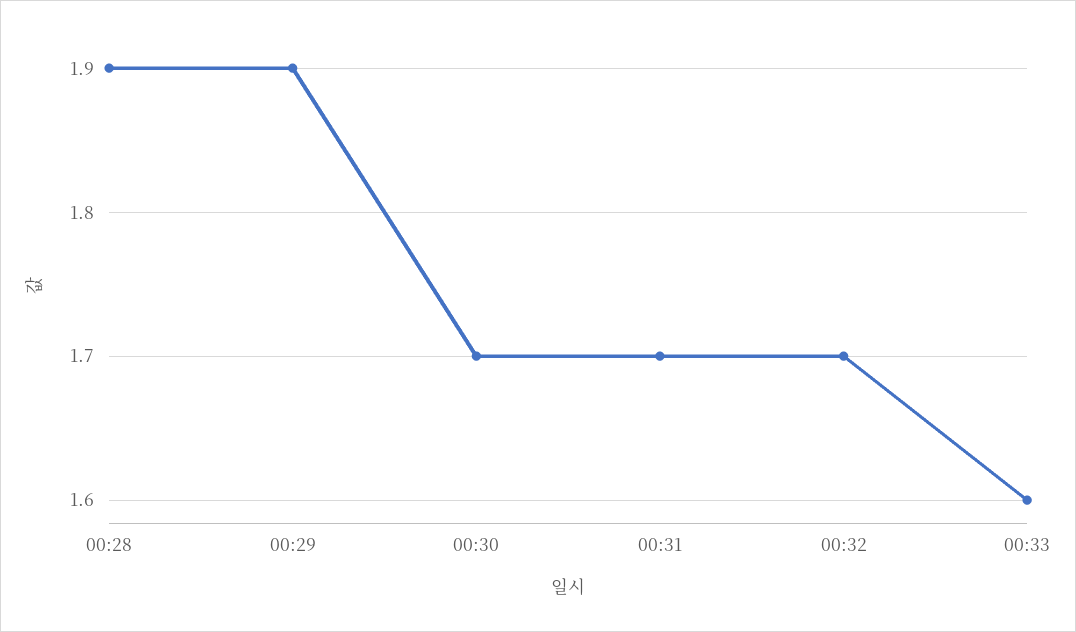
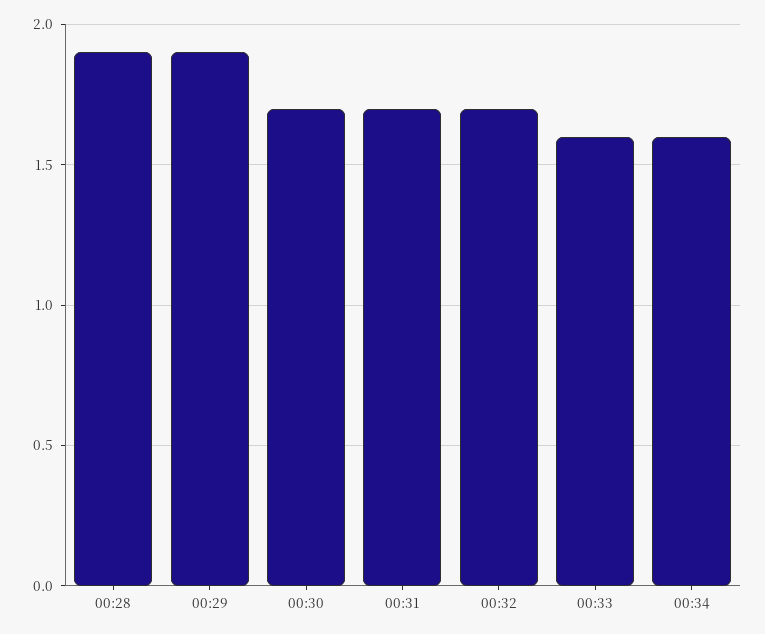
00:34: none -> 1.6

